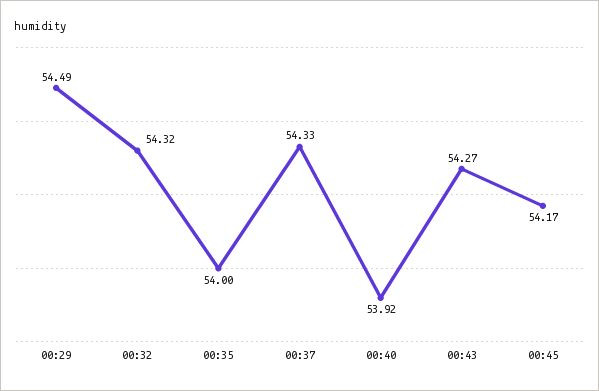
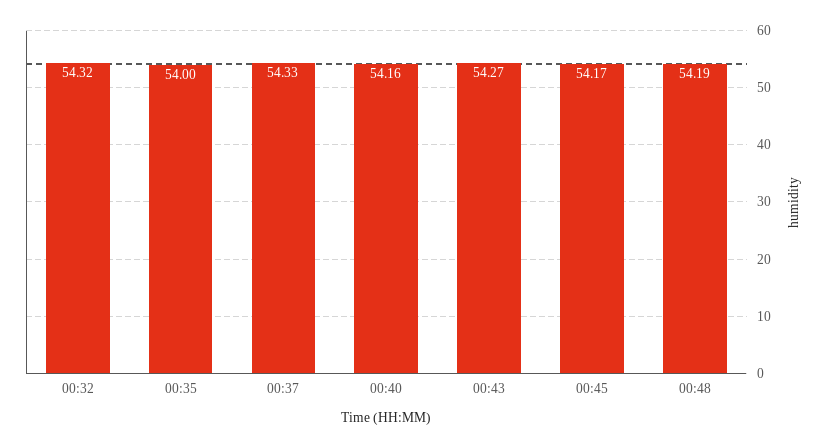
00:29: 54.49 -> none
00:40: 53.92 -> 54.16
00:48: none -> 54.19

